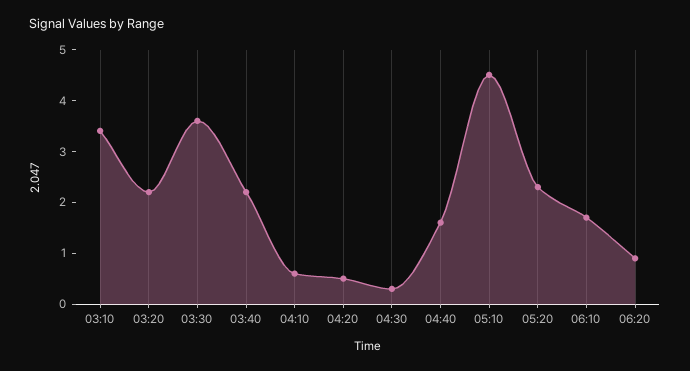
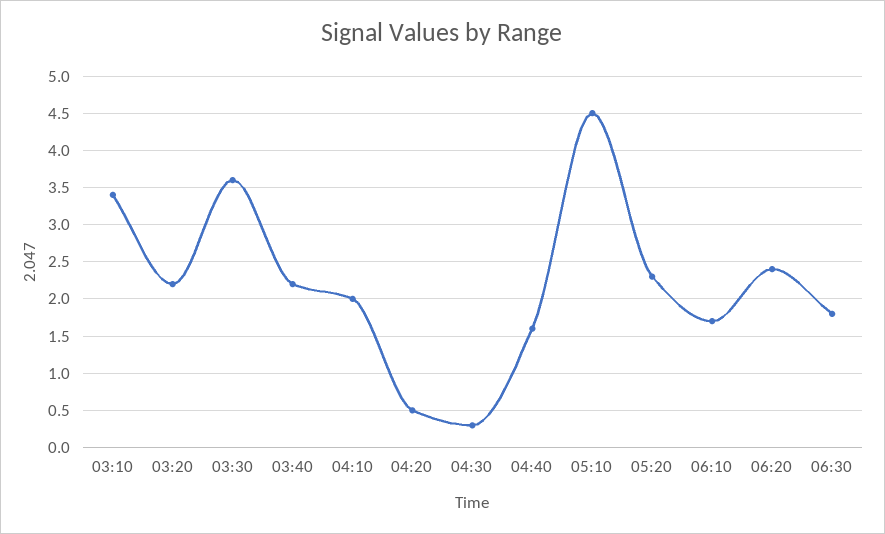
04:10: 0.5 -> 2
06:20: 1 -> 2.4
06:30: none -> 1.8

